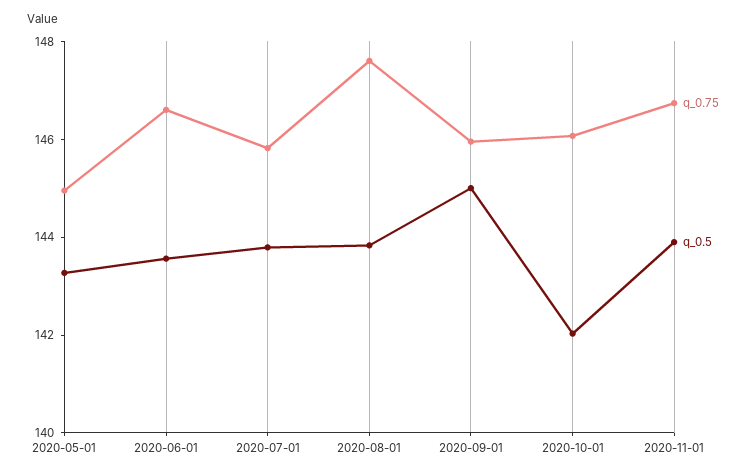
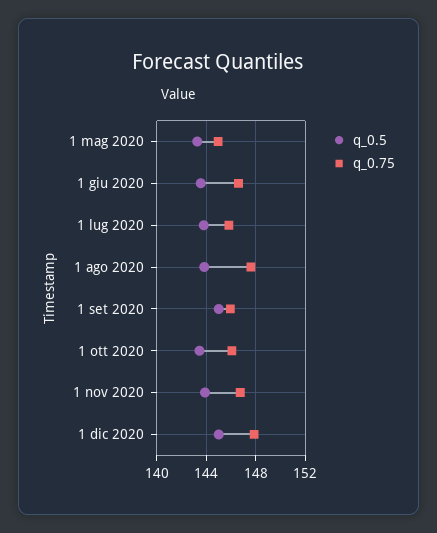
q_0.5, 2020-10-01: 142 -> 143.5
q_0.5, 1 dic 2020: none -> 145
q_0.75, 1 dic 2020: none -> 148

